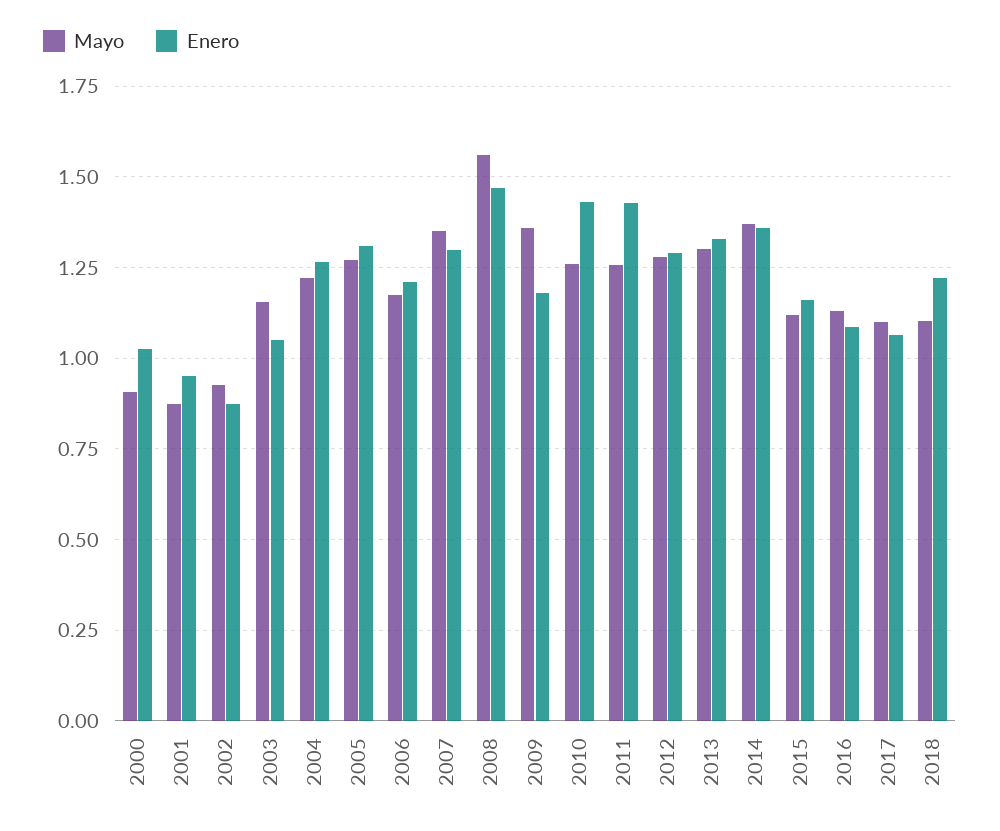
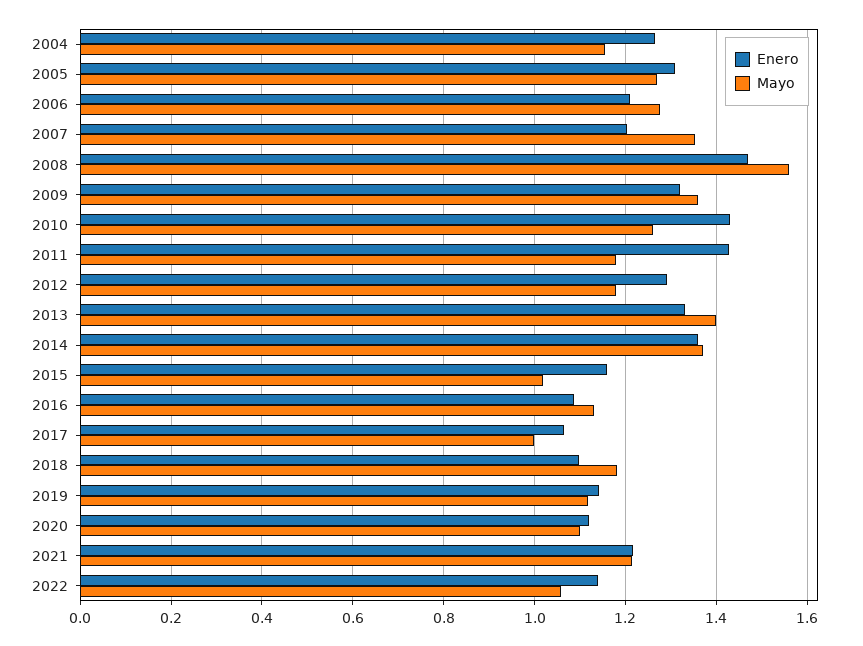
Mayo, 2000: 0.9 -> none
Enero, 2000: 1.025 -> none
Mayo, 2001: 0.875 -> none
Enero, 2001: 0.95 -> none
Mayo, 2002: 0.925 -> none
Enero, 2002: 0.875 -> none
Mayo, 2003: 1.15 -> none
Enero, 2003: 1.05 -> none
Mayo, 2004: 1.225 -> 1.16
Mayo, 2006: 1.175 -> 1.28
Enero, 2007: 1.3 -> 1.2
Enero, 2009: 1.175 -> 1.32
Mayo, 2011: 1.25 -> 1.18
Mayo, 2012: 1.275 -> 1.18
Mayo, 2013: 1.3 -> 1.4
Mayo, 2015: 1.125 -> 1.02
Mayo, 2017: 1.1 -> 1
Mayo, 2018: 1.1 -> 1.18
Enero, 2018: 1.225 -> 1.1
Enero, 2019: none -> 1.14
Mayo, 2019: none -> 1.12
Enero, 2020: none -> 1.12
Mayo, 2020: none -> 1.1
Enero, 2021: none -> 1.22
Mayo, 2021: none -> 1.22
Enero, 2022: none -> 1.14
Mayo, 2022: none -> 1.06

